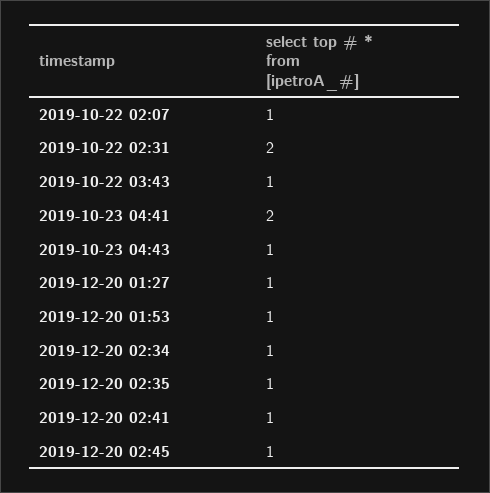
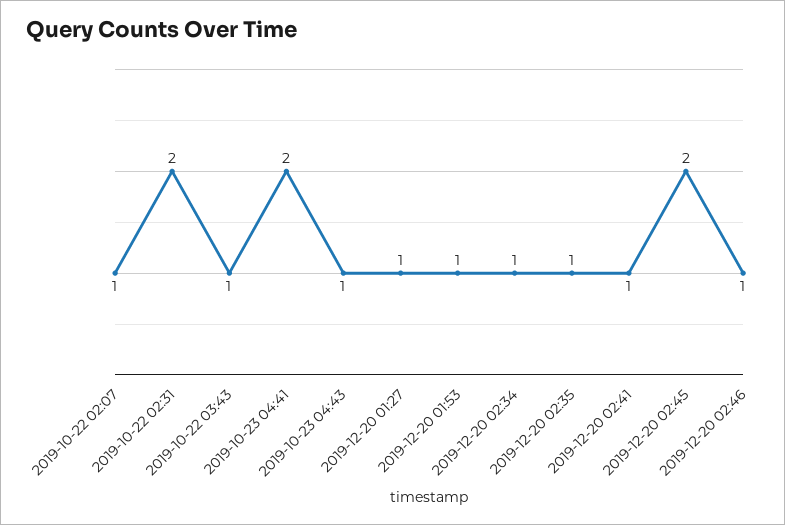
2019-12-20 02:45: 1 -> 2
2019-12-20 02:46: none -> 1

